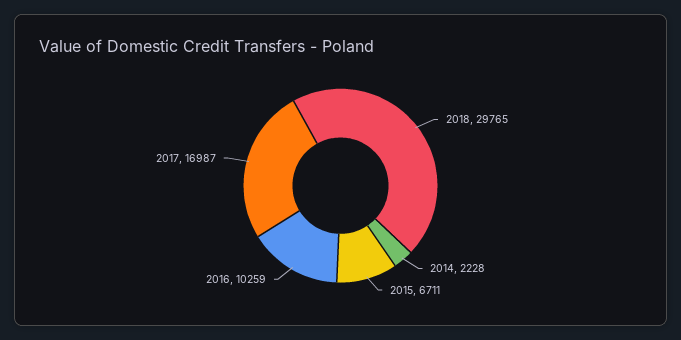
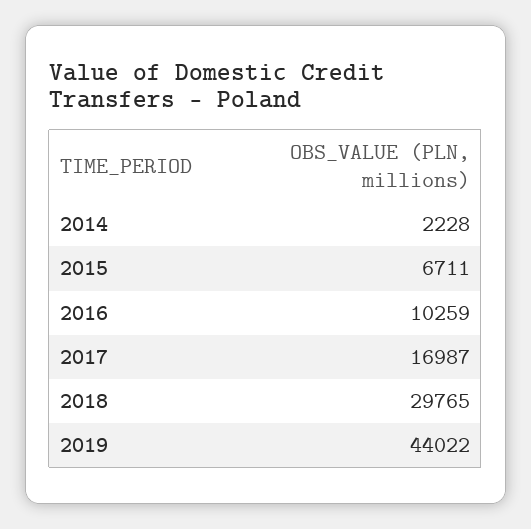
2019: none -> 44022

